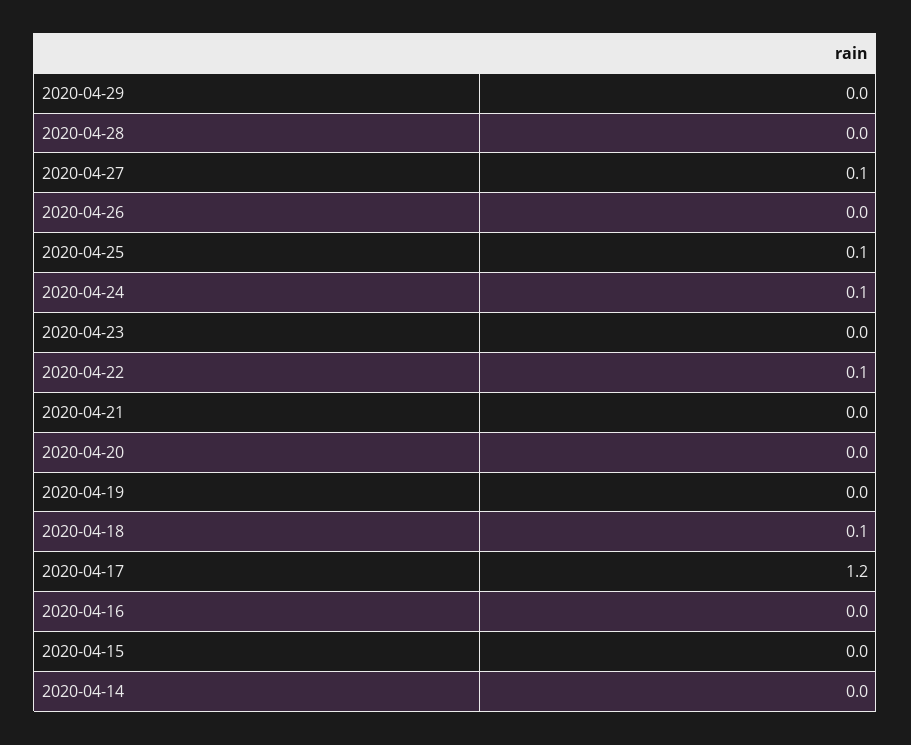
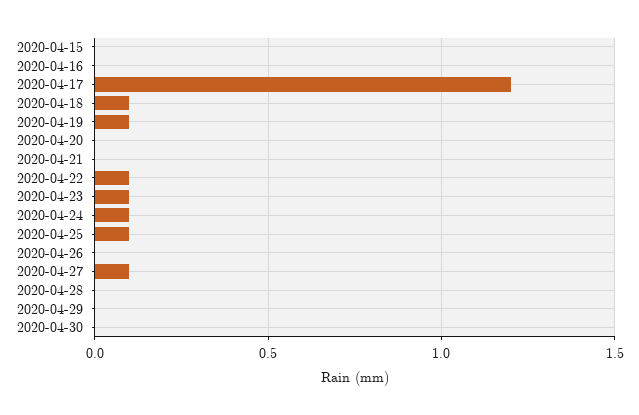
2020-04-23: 0 -> 0.1
2020-04-19: 0 -> 0.1
2020-04-14: 0 -> none
2020-04-30: none -> 0

